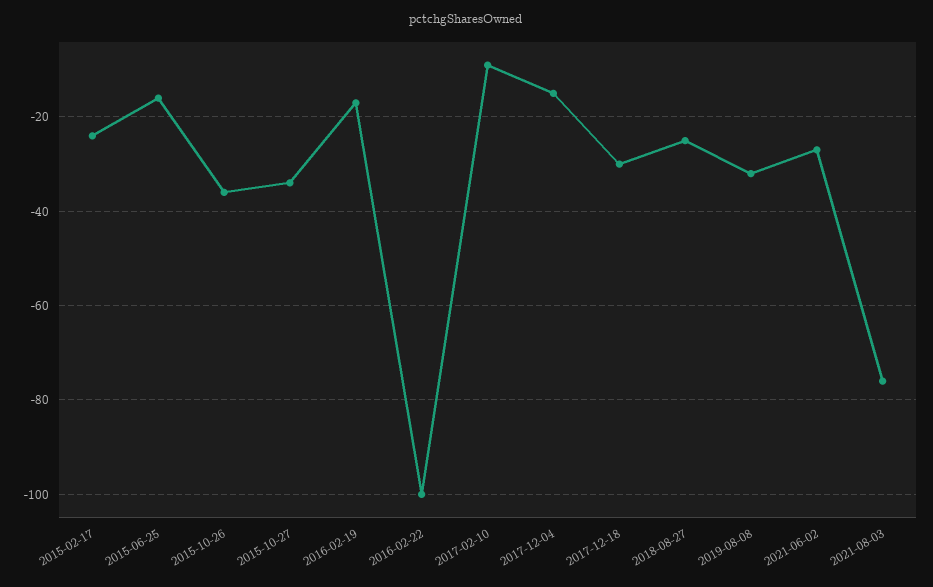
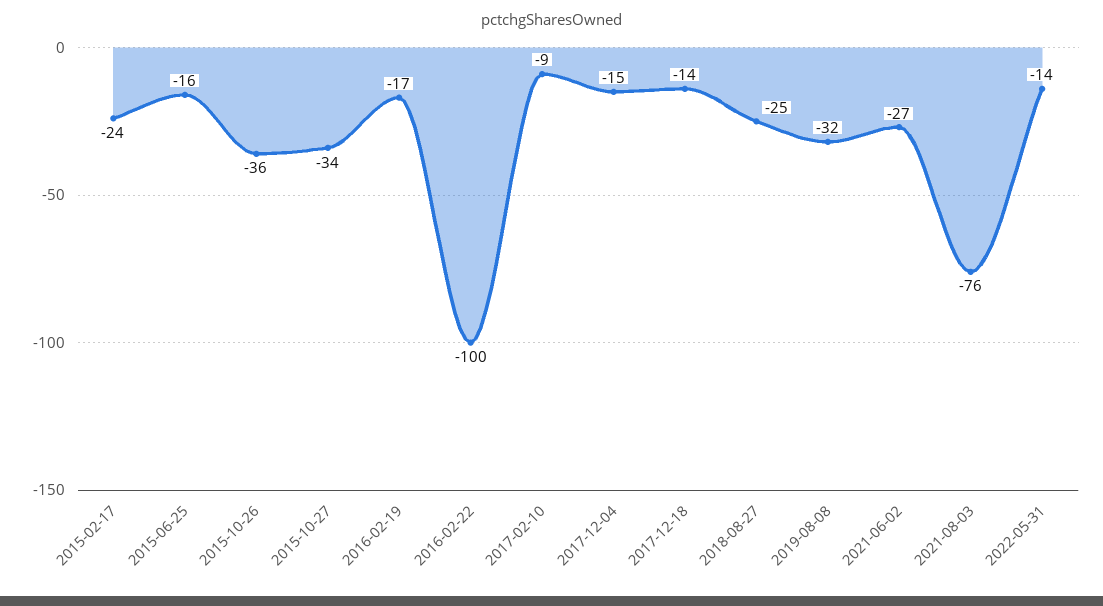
2017-12-18: -30 -> -14
2022-05-31: none -> -14

